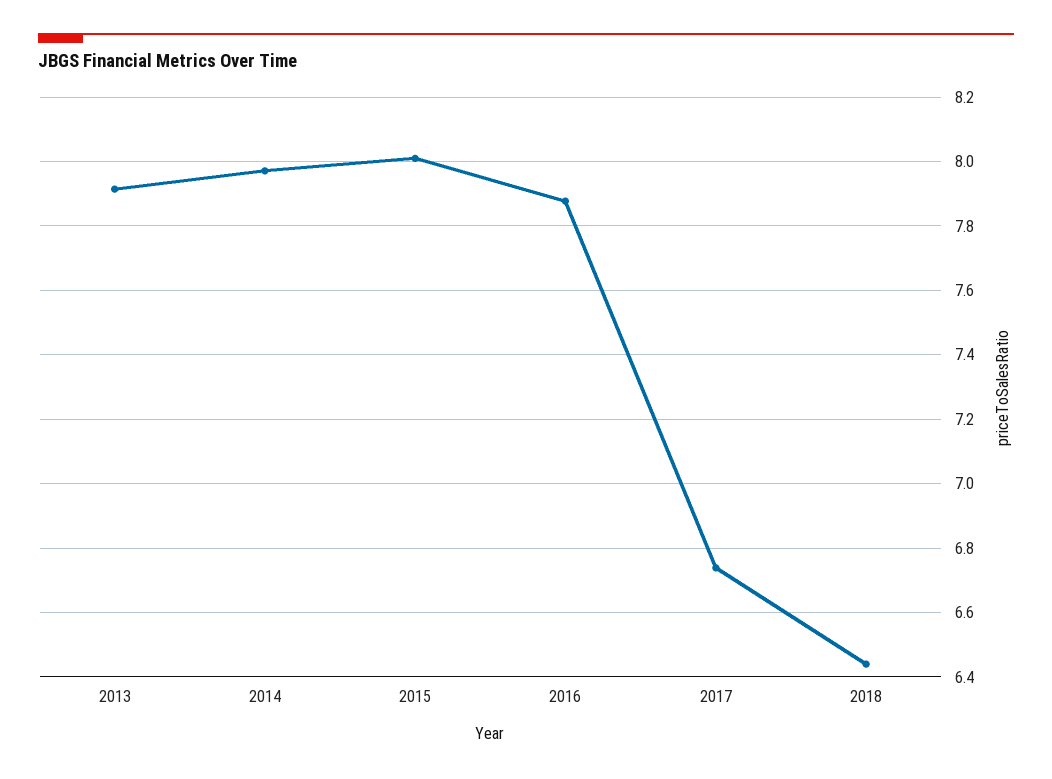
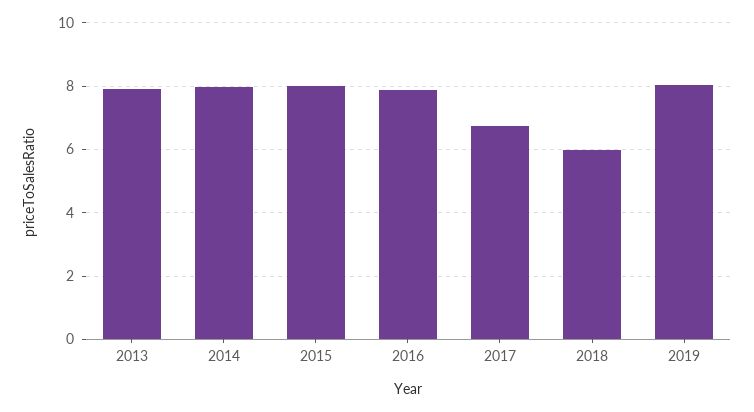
2018: 6.44 -> 6
2019: none -> 8

